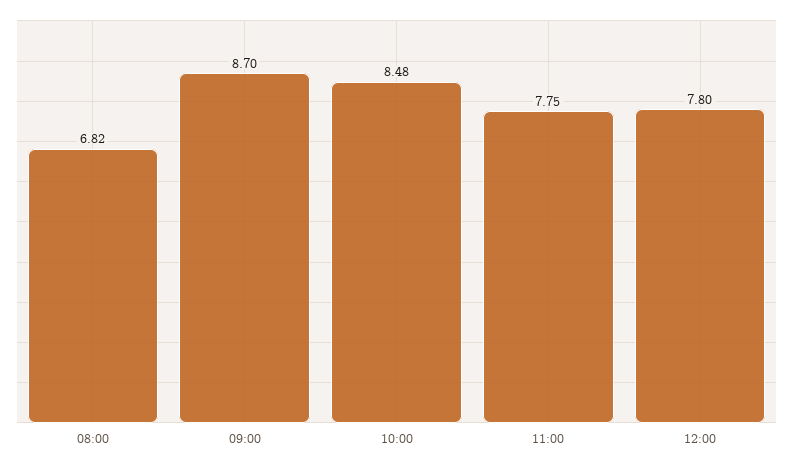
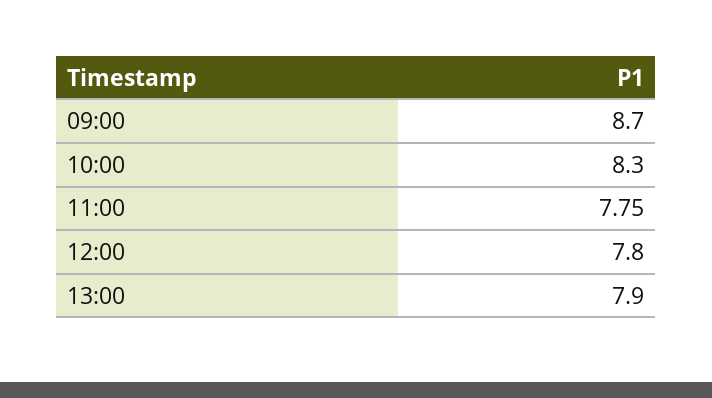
08:00: 6.82 -> none
10:00: 8.48 -> 8.3
13:00: none -> 7.9

